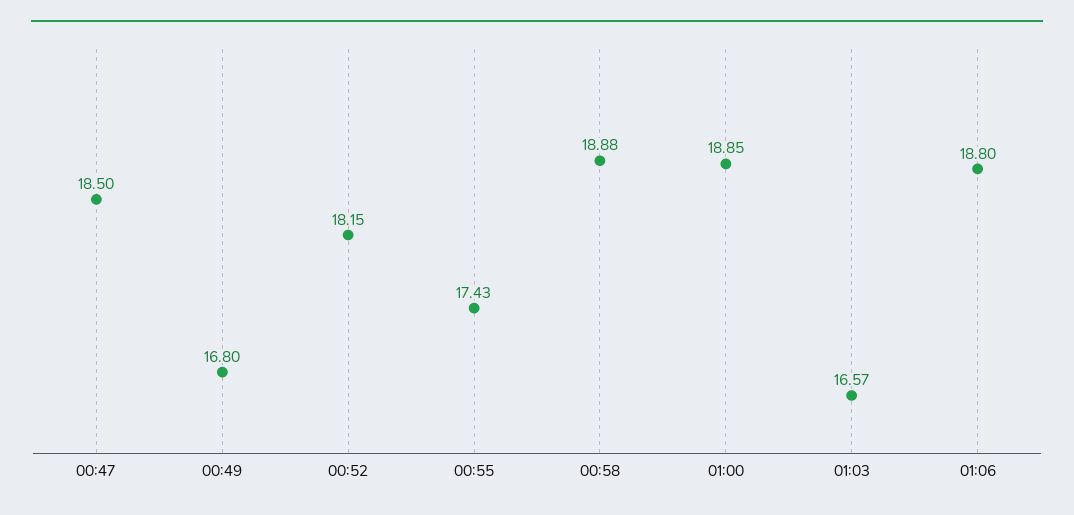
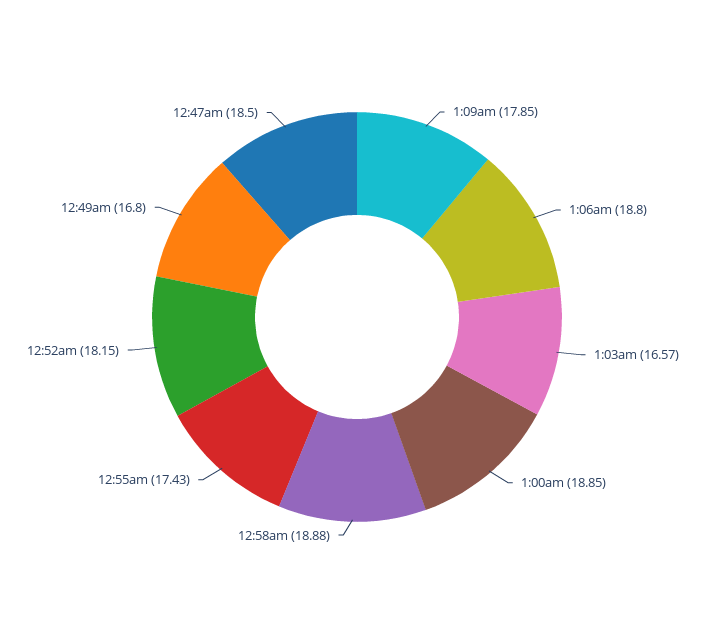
1:09am: none -> 17.85

